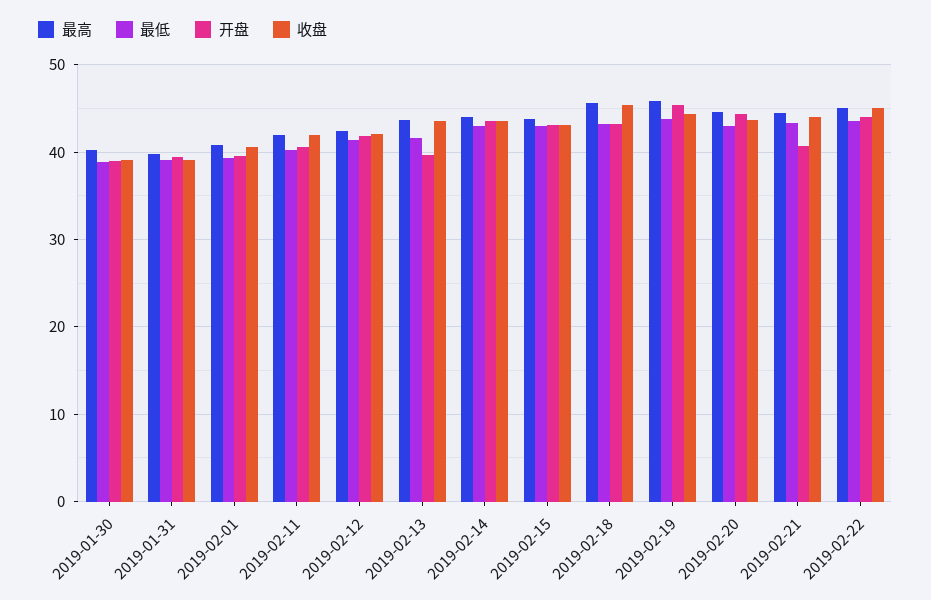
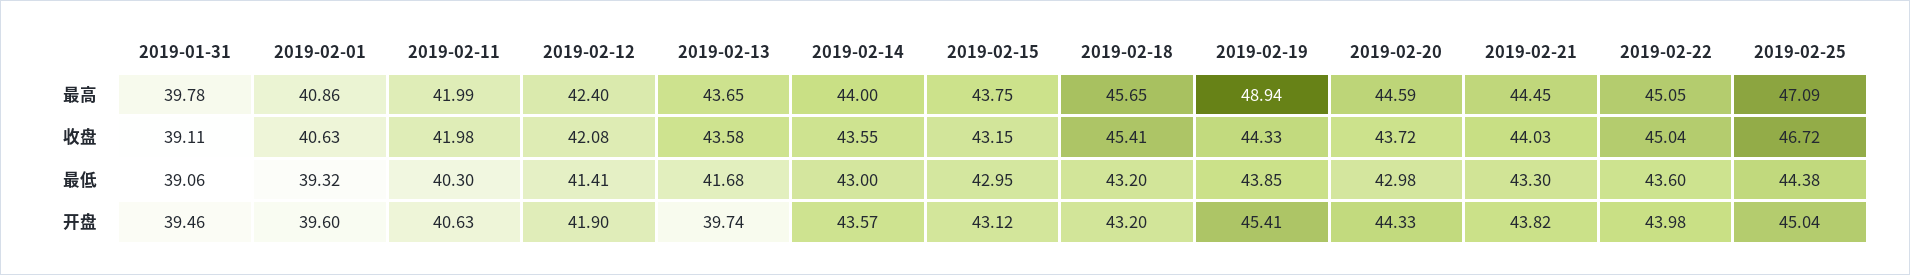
最高, 2019-01-30: 40 -> none
最低, 2019-01-30: 39 -> none
开盘, 2019-01-30: 39 -> none
收盘, 2019-01-30: 39 -> none
最高, 2019-02-19: 46 -> 48.94
开盘, 2019-02-21: 41 -> 43.82
最高, 2019-02-25: none -> 47.09
收盘, 2019-02-25: none -> 46.72
最低, 2019-02-25: none -> 44.38
开盘, 2019-02-25: none -> 45.04

